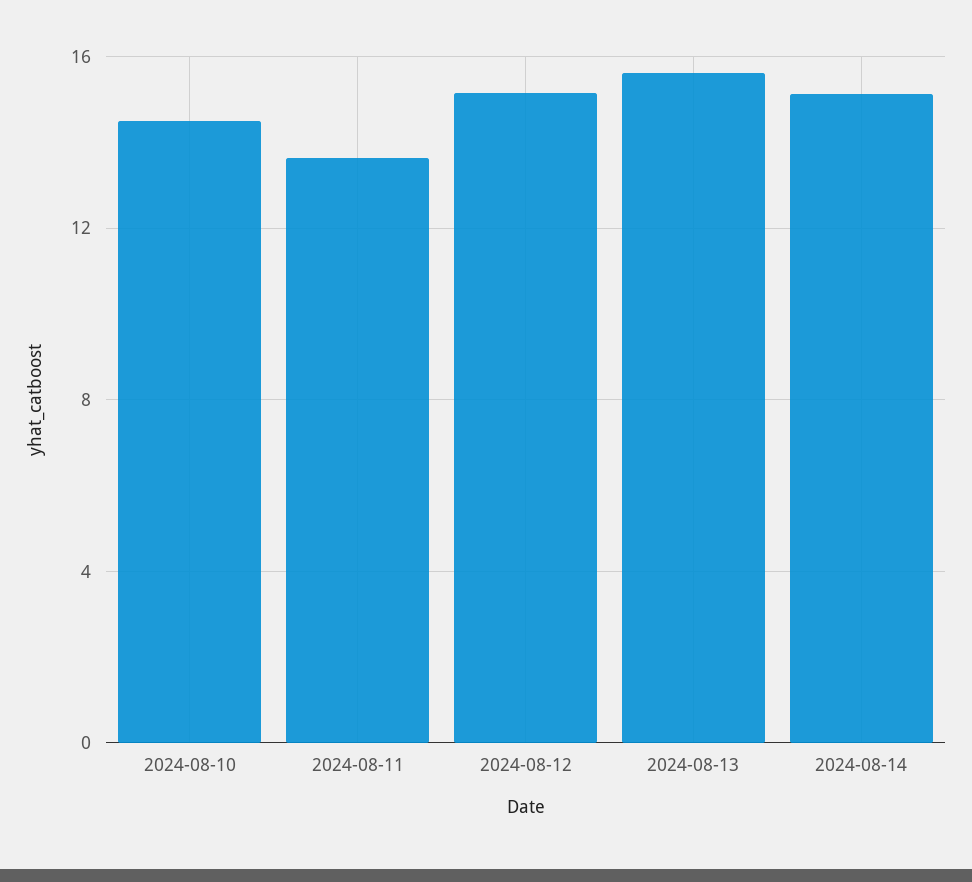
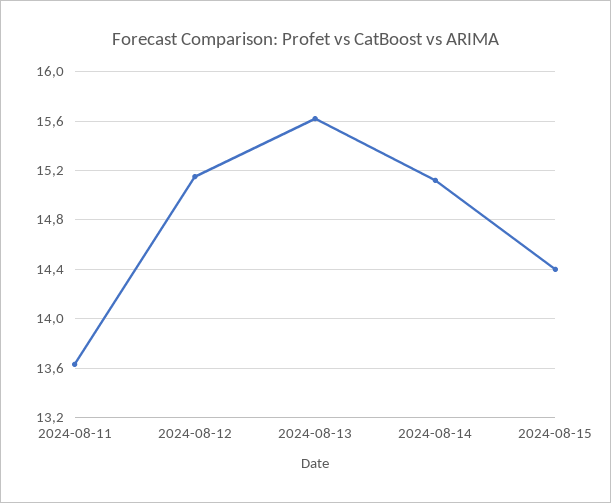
2024-08-10: 14.5 -> none
2024-08-15: none -> 14.4

